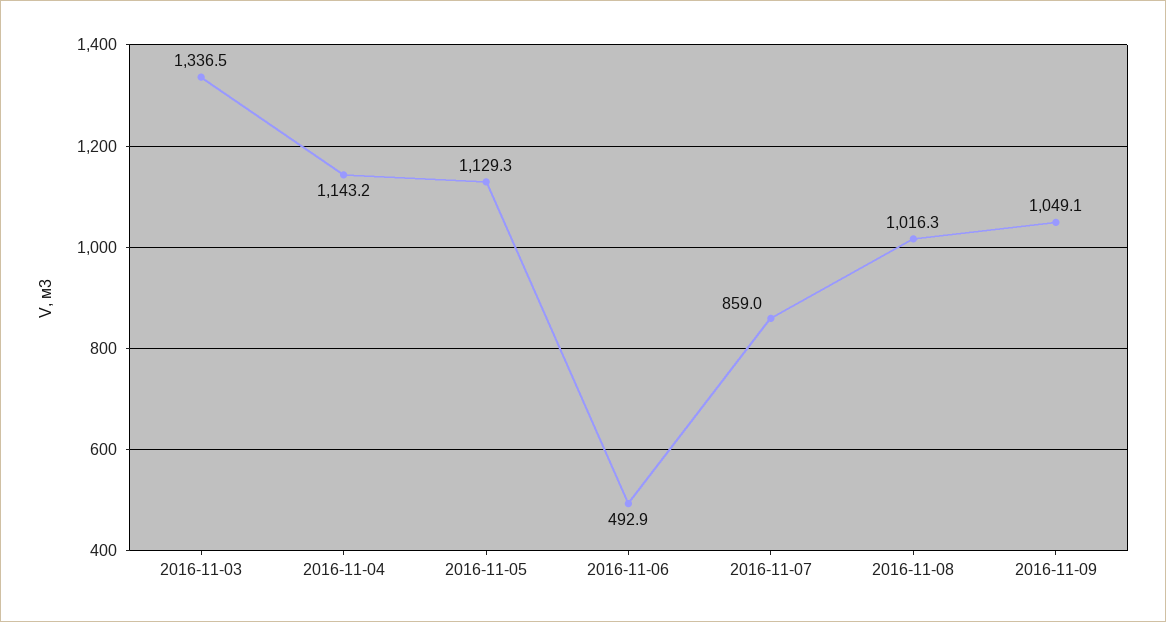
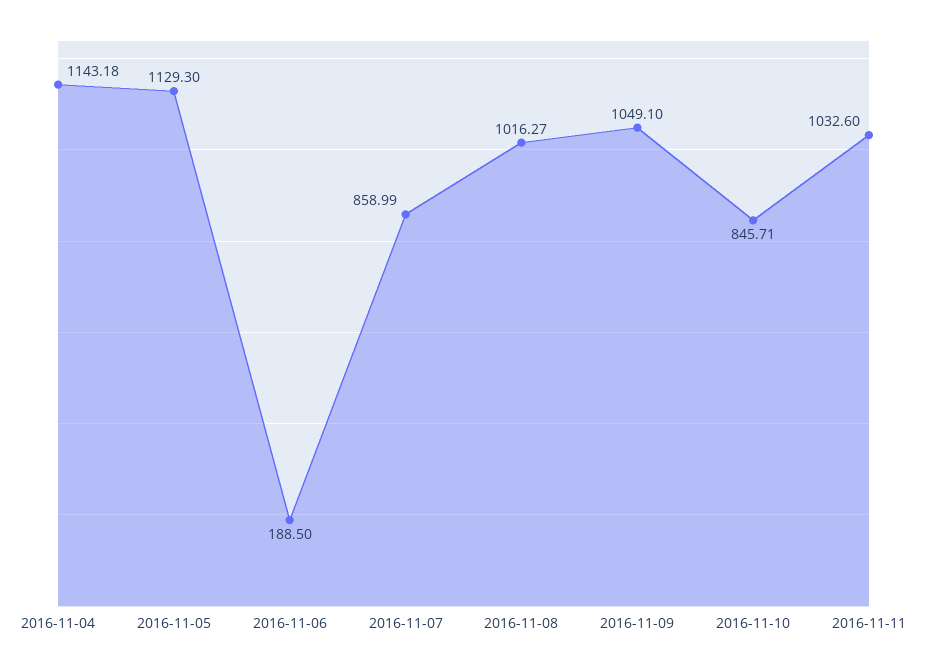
2016-11-03: 1336.5 -> none
2016-11-06: 492.9 -> 188.5
2016-11-10: none -> 845.71
2016-11-11: none -> 1032.6

